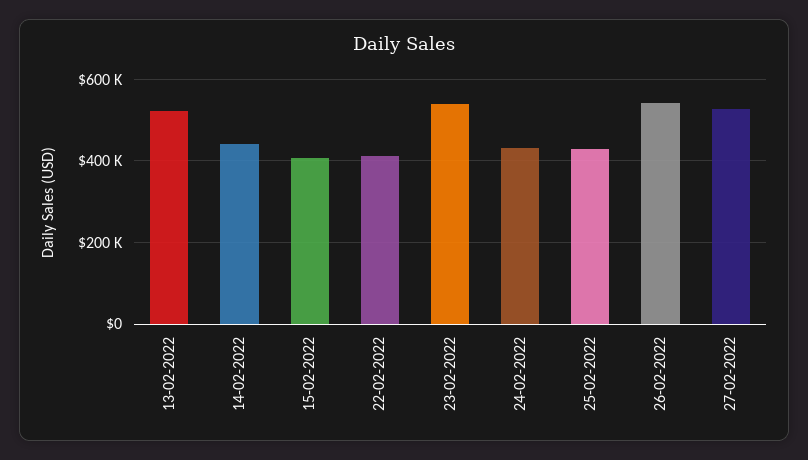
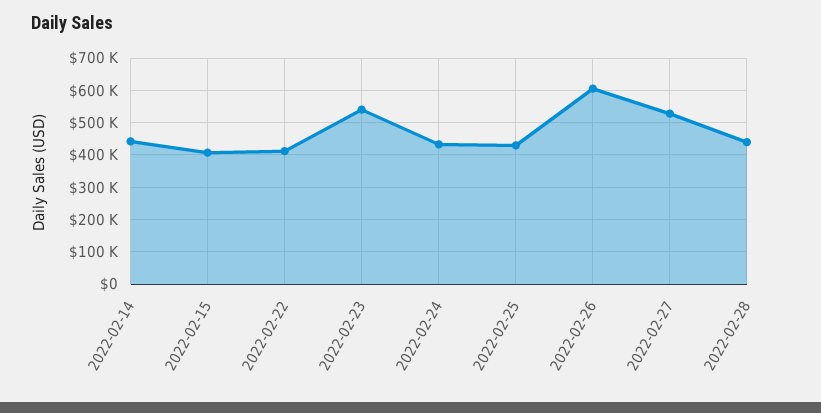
13-02-2022: 520000 -> none
26-02-2022: 540000 -> 600000
2022-02-28: none -> 440000

